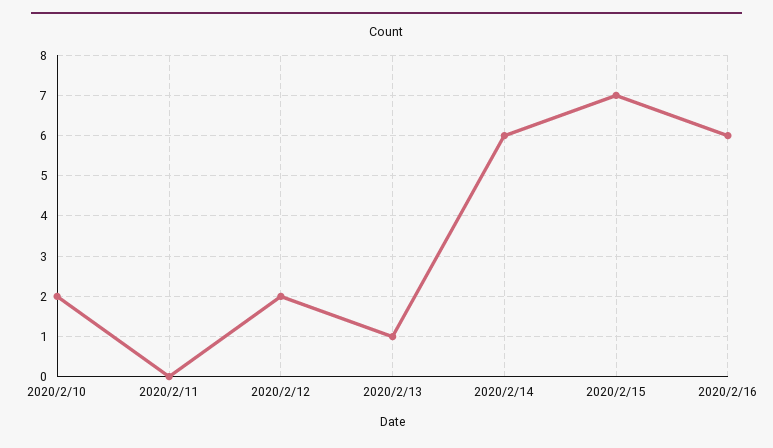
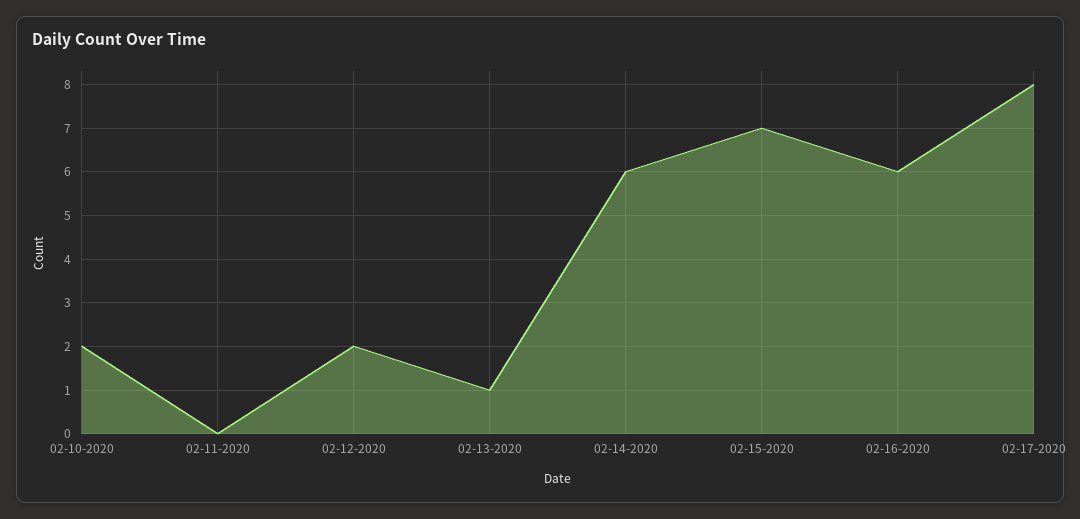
02-17-2020: none -> 8

